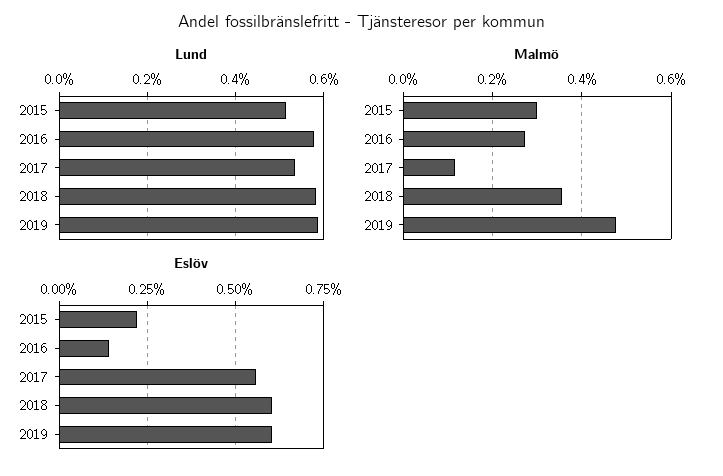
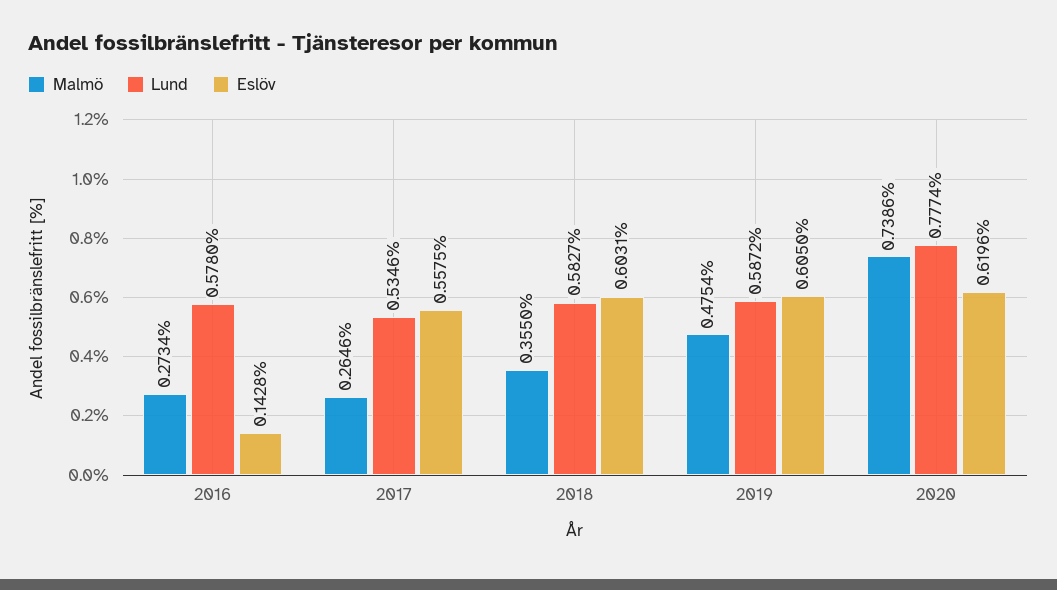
Lund, 2015: 0.52 -> none
Malmö, 2015: 0.3 -> none
Malmö, 2017: 0.12 -> 0.2646
Eslöv, 2015: 0.225 -> none
Malmö, 2020: none -> 0.7386
Lund, 2020: none -> 0.7774
Eslöv, 2020: none -> 0.6196

